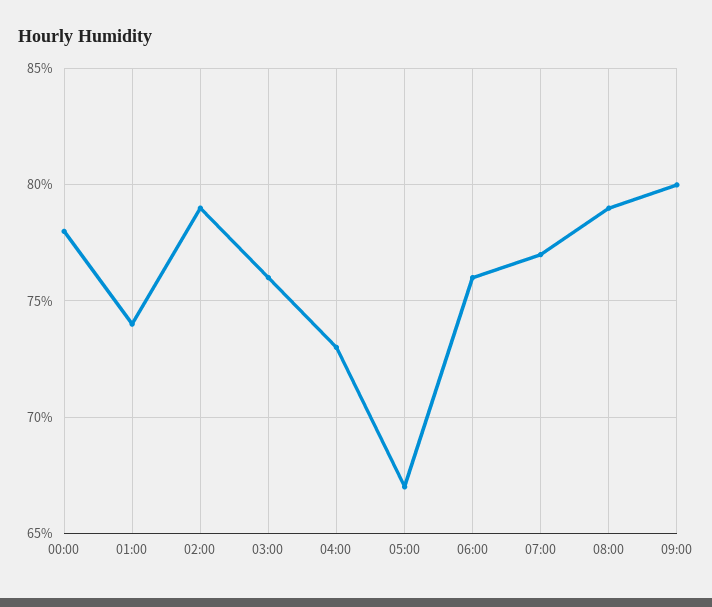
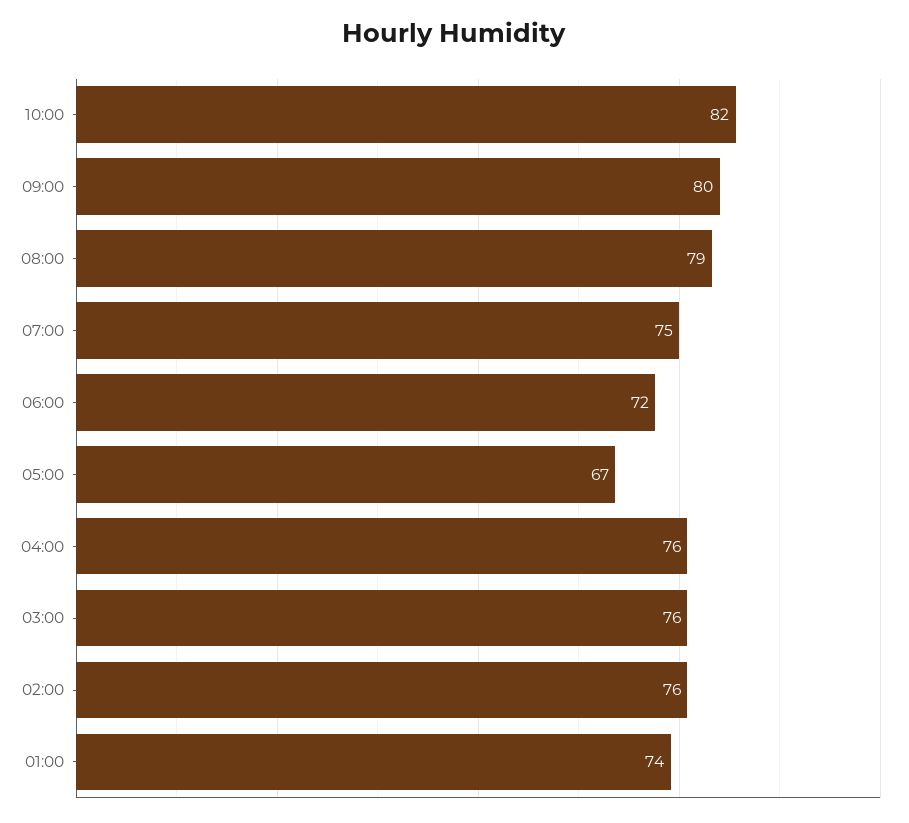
00:00: 78 -> none
02:00: 79 -> 76
04:00: 73 -> 76
06:00: 76 -> 72
07:00: 77 -> 75
10:00: none -> 82

